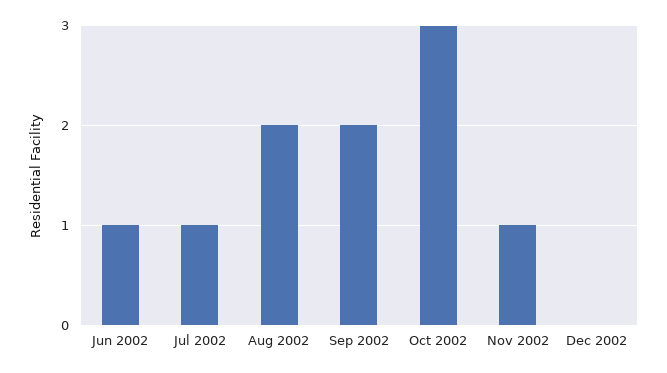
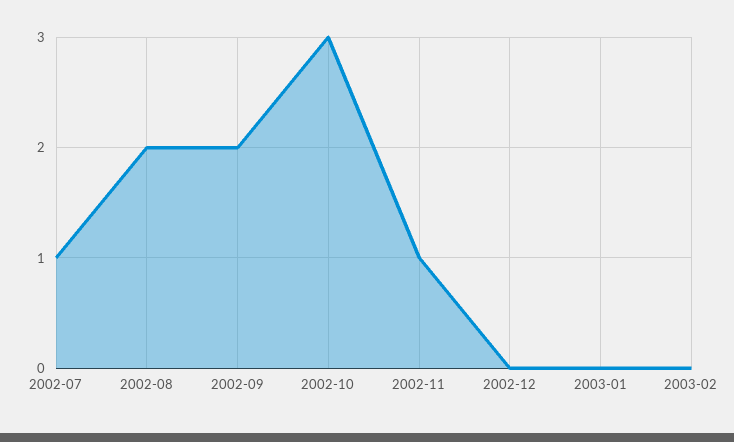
Jun 2002: 1 -> none
2003-01: none -> 0
2003-02: none -> 0

